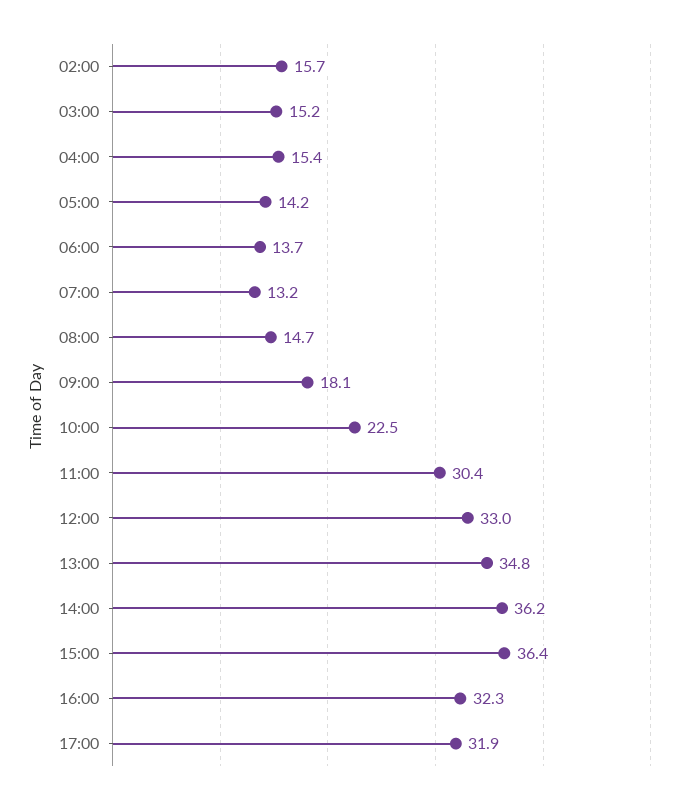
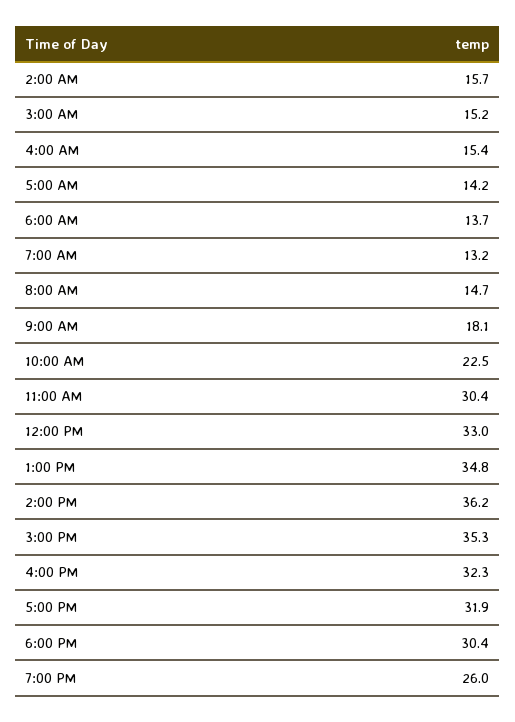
15:00: 36.4 -> 35.3
6:00 PM: none -> 30.4
7:00 PM: none -> 26

